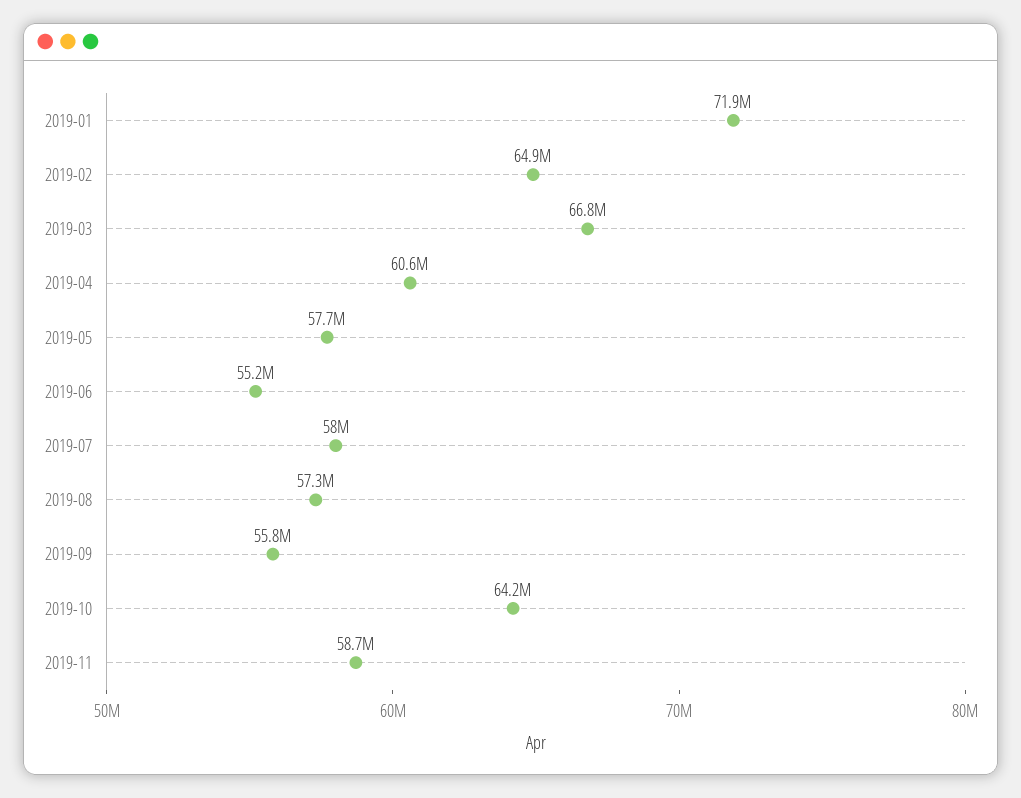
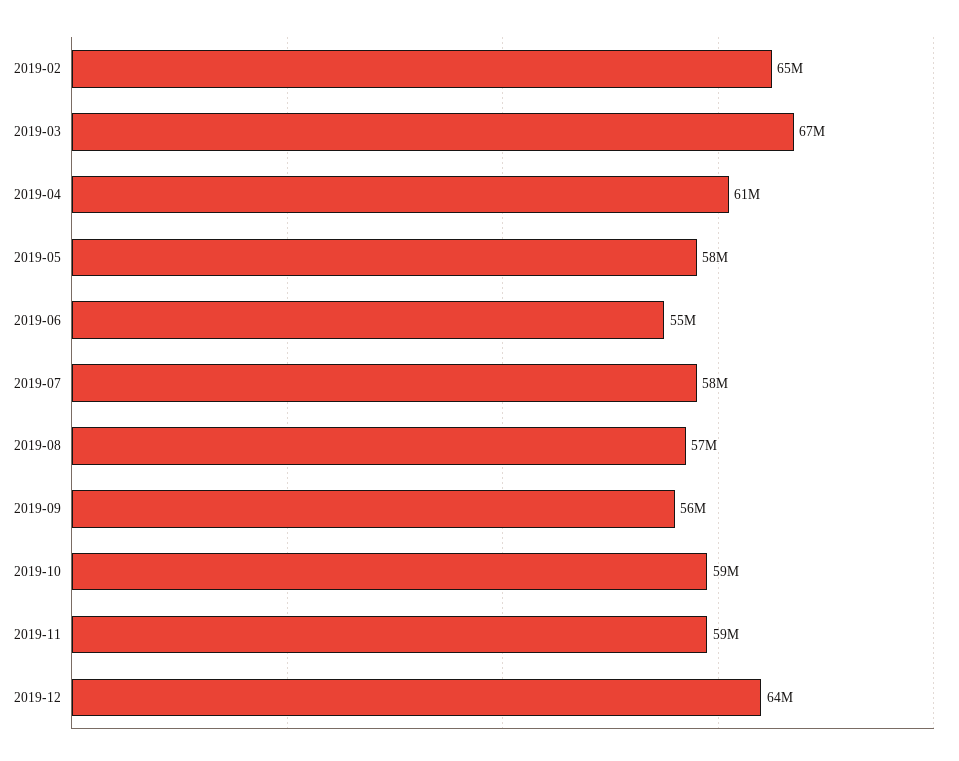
2019-01: 71900000 -> none
2019-10: 64200000 -> 59000000
2019-12: none -> 64000000

